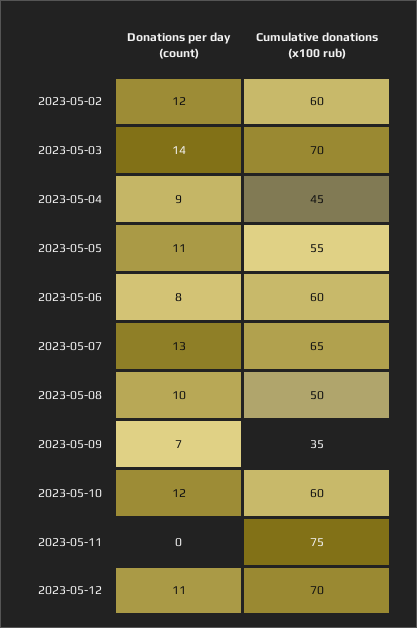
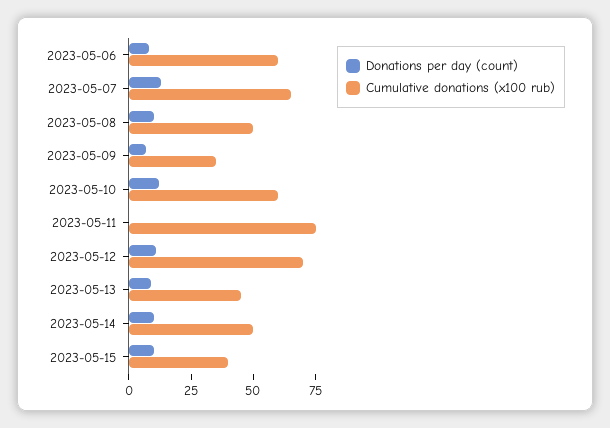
Donations per day (count), 2023-05-02: 12 -> none
Cumulative donations (x100 rub), 2023-05-02: 60 -> none
Donations per day (count), 2023-05-03: 14 -> none
Cumulative donations (x100 rub), 2023-05-03: 70 -> none
Donations per day (count), 2023-05-04: 9 -> none
Cumulative donations (x100 rub), 2023-05-04: 45 -> none
Donations per day (count), 2023-05-05: 11 -> none
Cumulative donations (x100 rub), 2023-05-05: 55 -> none
Donations per day (count), 2023-05-13: none -> 10
Cumulative donations (x100 rub), 2023-05-13: none -> 45
Donations per day (count), 2023-05-14: none -> 10
Cumulative donations (x100 rub), 2023-05-14: none -> 50
Donations per day (count), 2023-05-15: none -> 10
Cumulative donations (x100 rub), 2023-05-15: none -> 40

